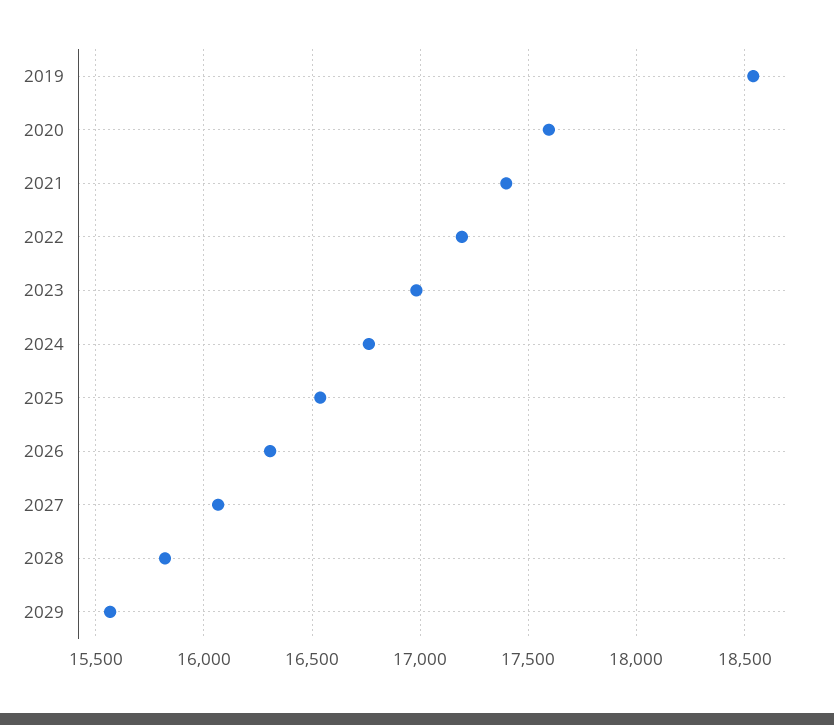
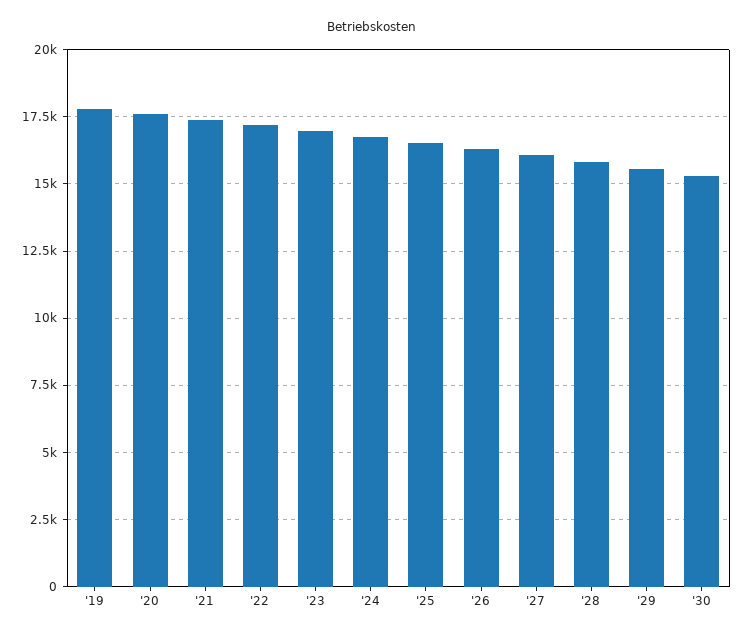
2019: 18550 -> 17750
'30: none -> 15250

